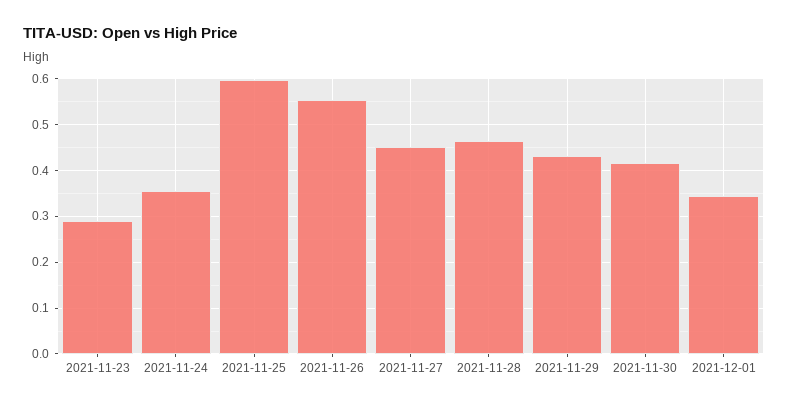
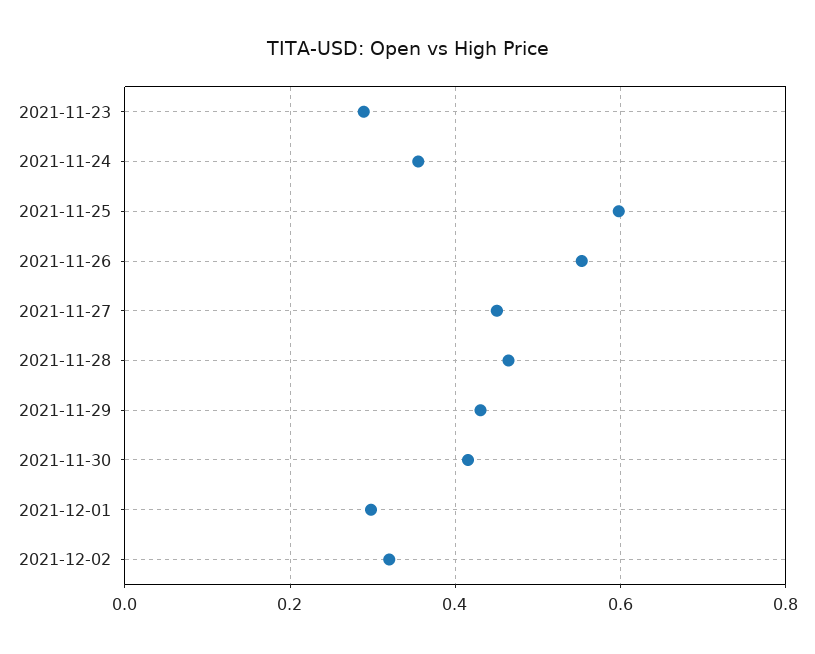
2021-12-01: 0.34 -> 0.3
2021-12-02: none -> 0.32

